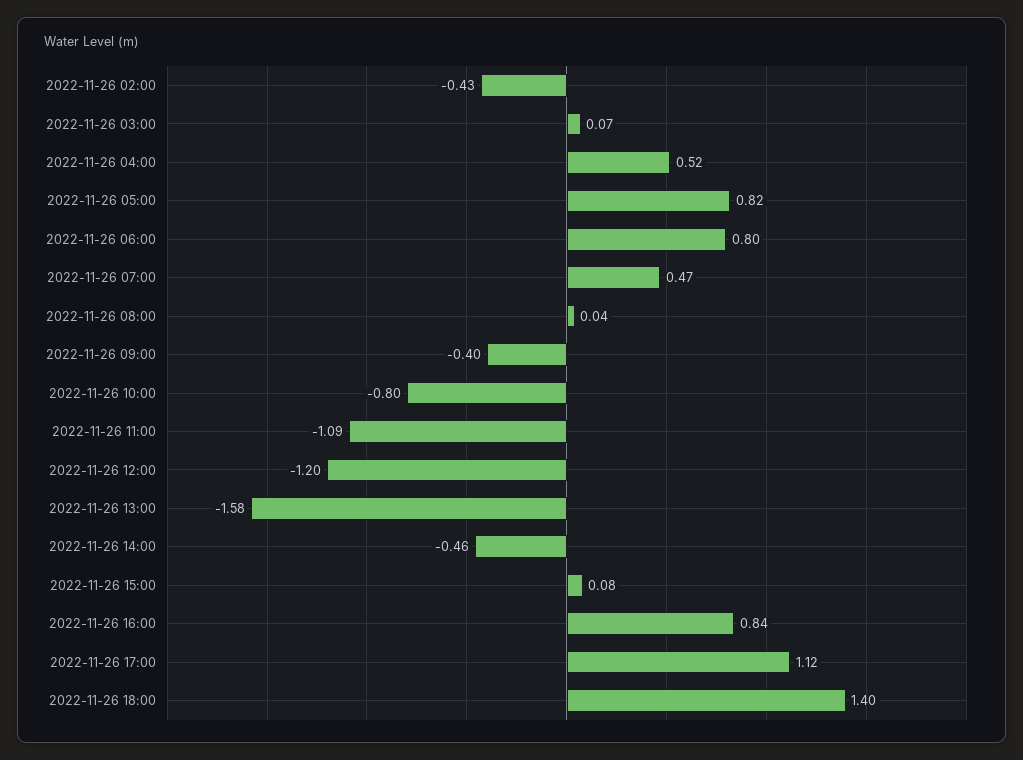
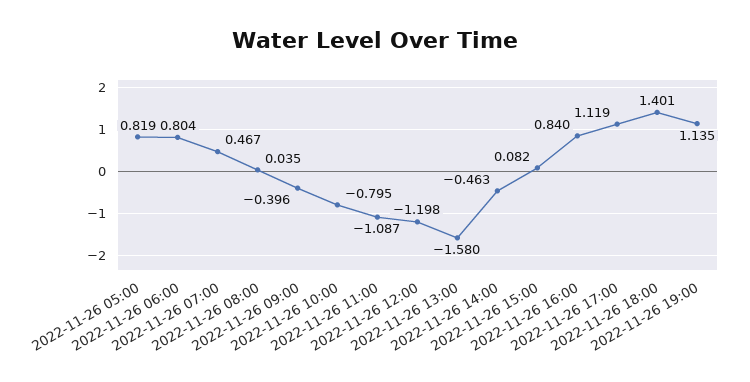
2022-11-26 02:00: -0.43 -> none
2022-11-26 03:00: 0.07 -> none
2022-11-26 04:00: 0.52 -> none
2022-11-26 19:00: none -> 1.135

